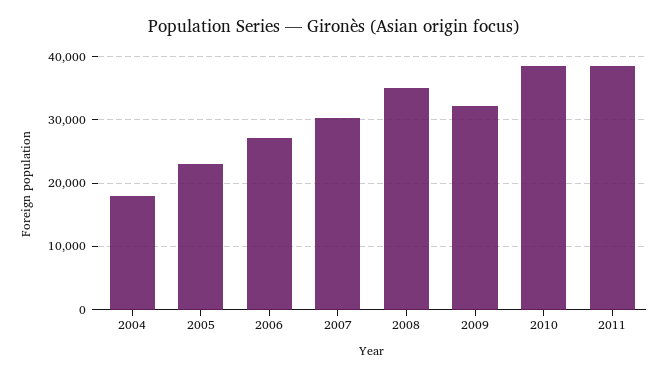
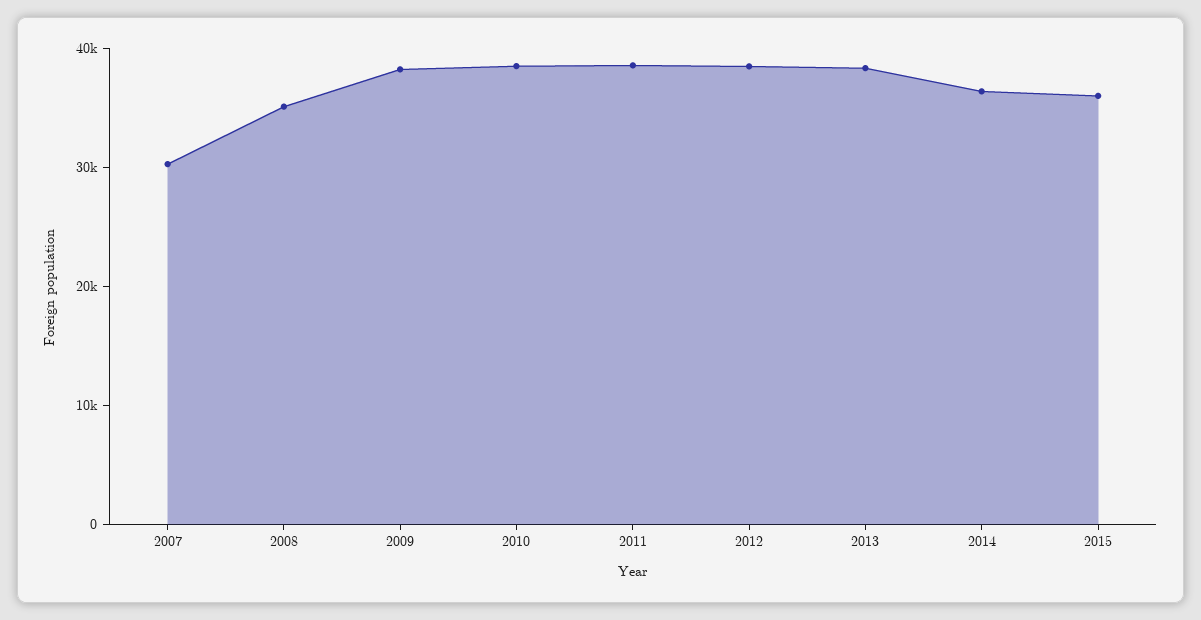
2004: 18000 -> none
2005: 23000 -> none
2006: 27000 -> none
2009: 32000 -> 38000
2012: none -> 38000
2013: none -> 38000
2014: none -> 36000
2015: none -> 36000

